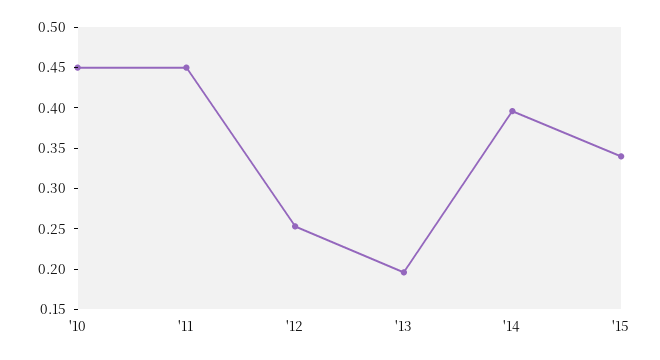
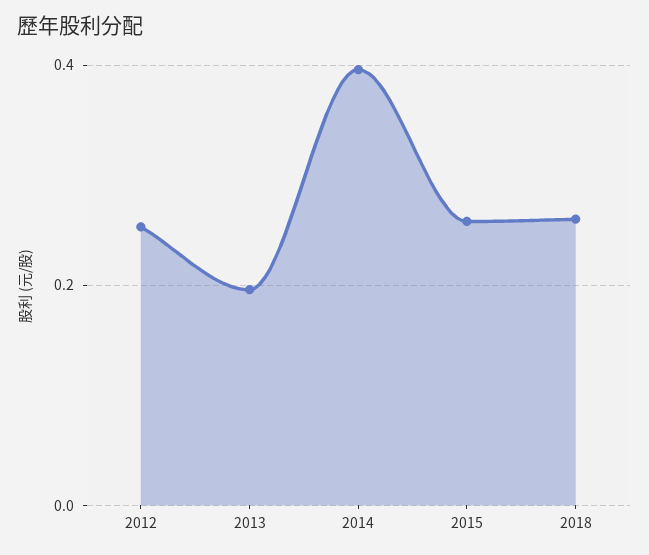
'10: 0.45 -> none
'11: 0.45 -> none
'15: 0.34 -> 0.26
2018: none -> 0.26

